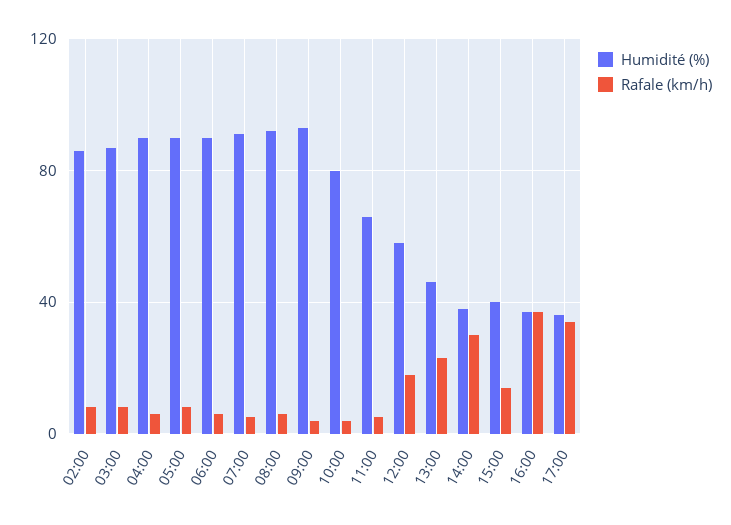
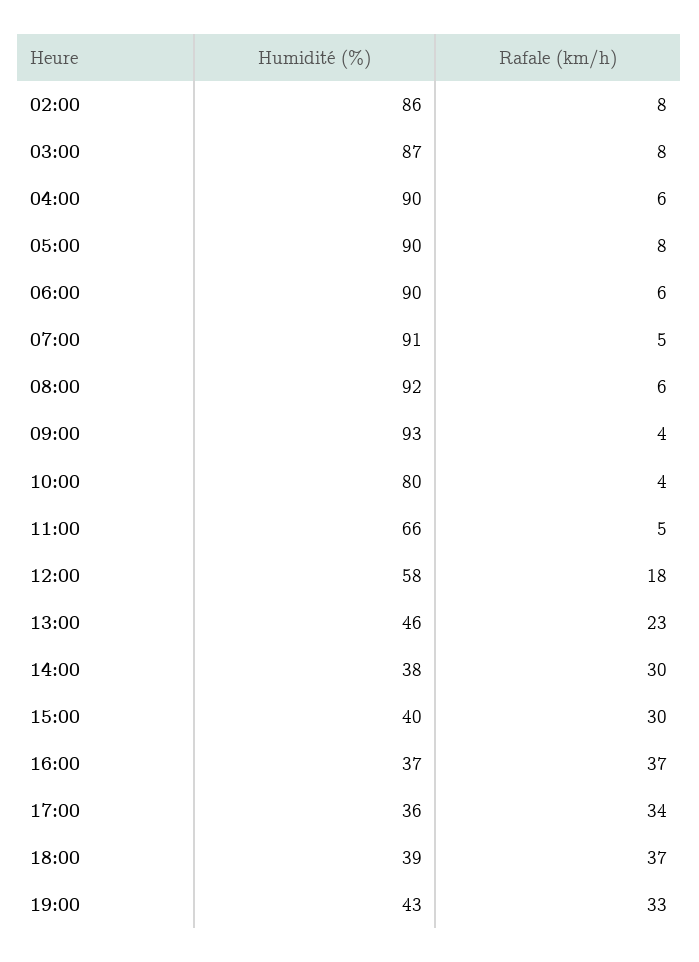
Rafale (km/h), 15:00: 15 -> 30
Humidité (%), 18:00: none -> 39
Rafale (km/h), 18:00: none -> 37
Humidité (%), 19:00: none -> 43
Rafale (km/h), 19:00: none -> 33

